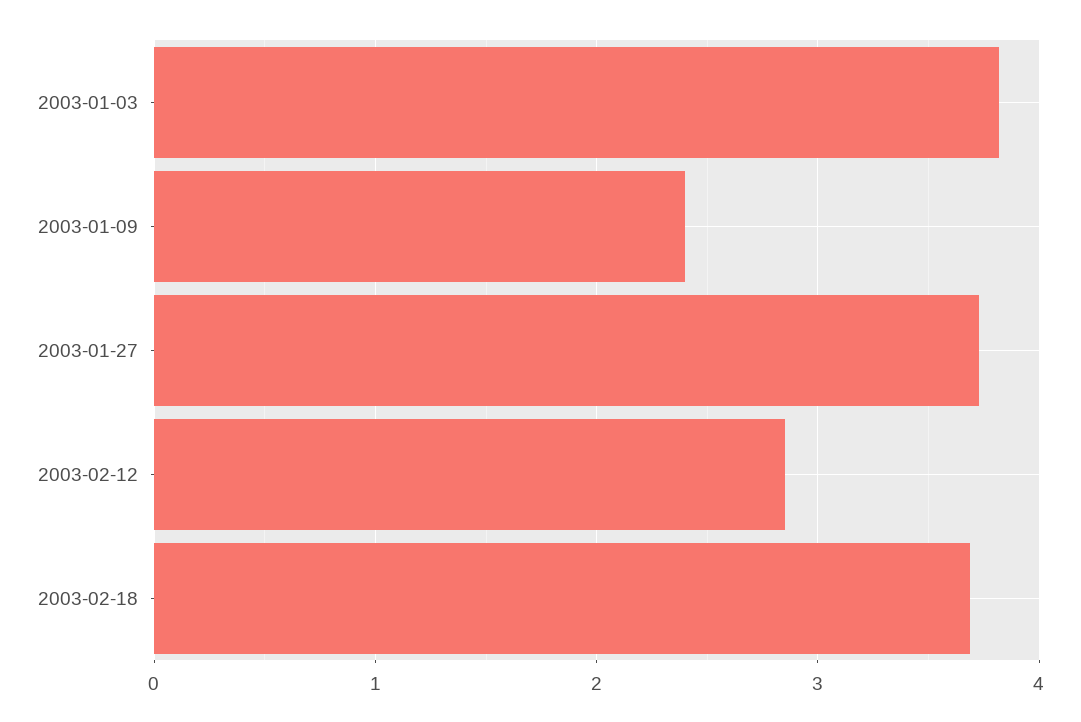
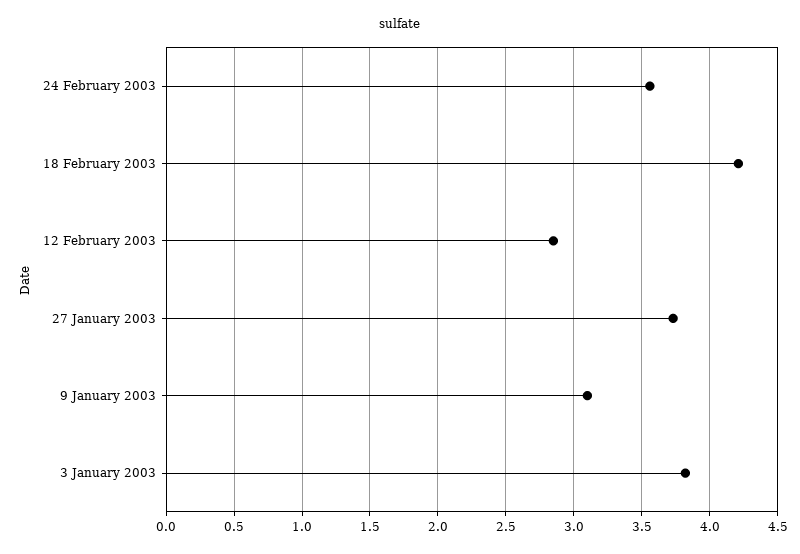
2003-01-09: 2.4 -> 3.1
2003-02-18: 3.7 -> 4.2
24 February 2003: none -> 3.55

